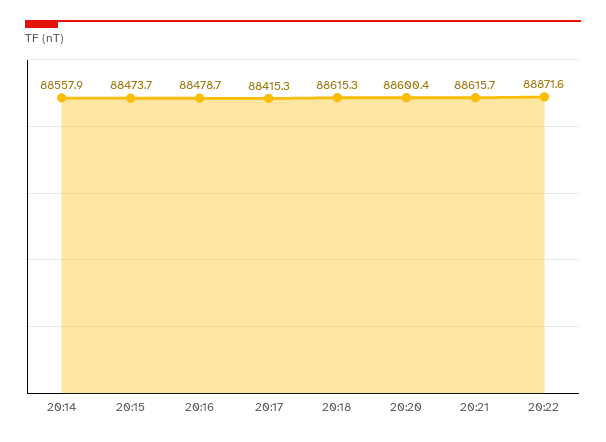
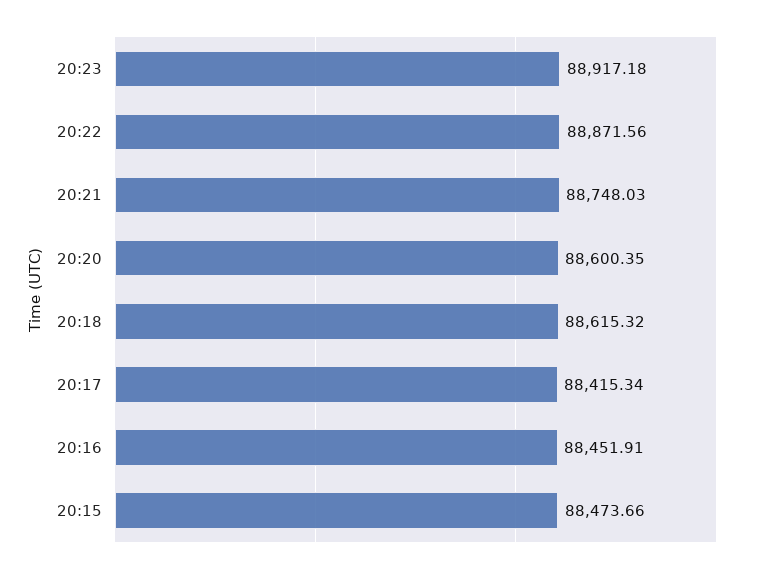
20:14: 88557.9 -> none
20:16: 88478.7 -> 88451.91
20:21: 88615.7 -> 88748.03
20:23: none -> 88917.18

